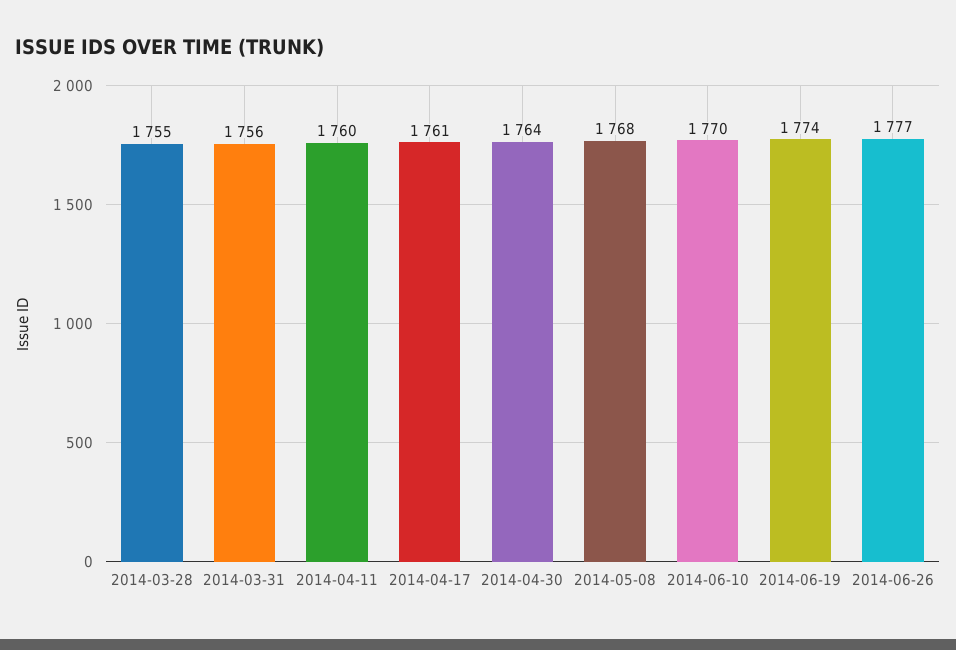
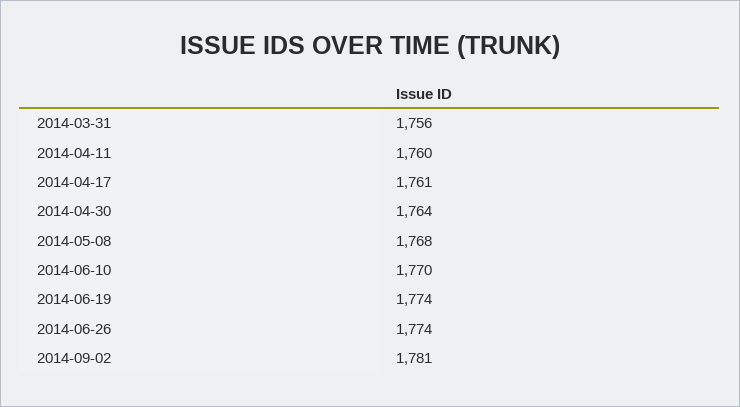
2014-03-28: 1755 -> none
2014-06-26: 1777 -> 1774
2014-09-02: none -> 1781

